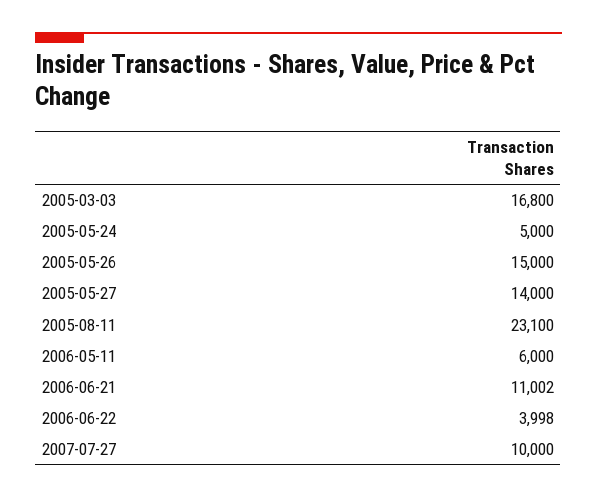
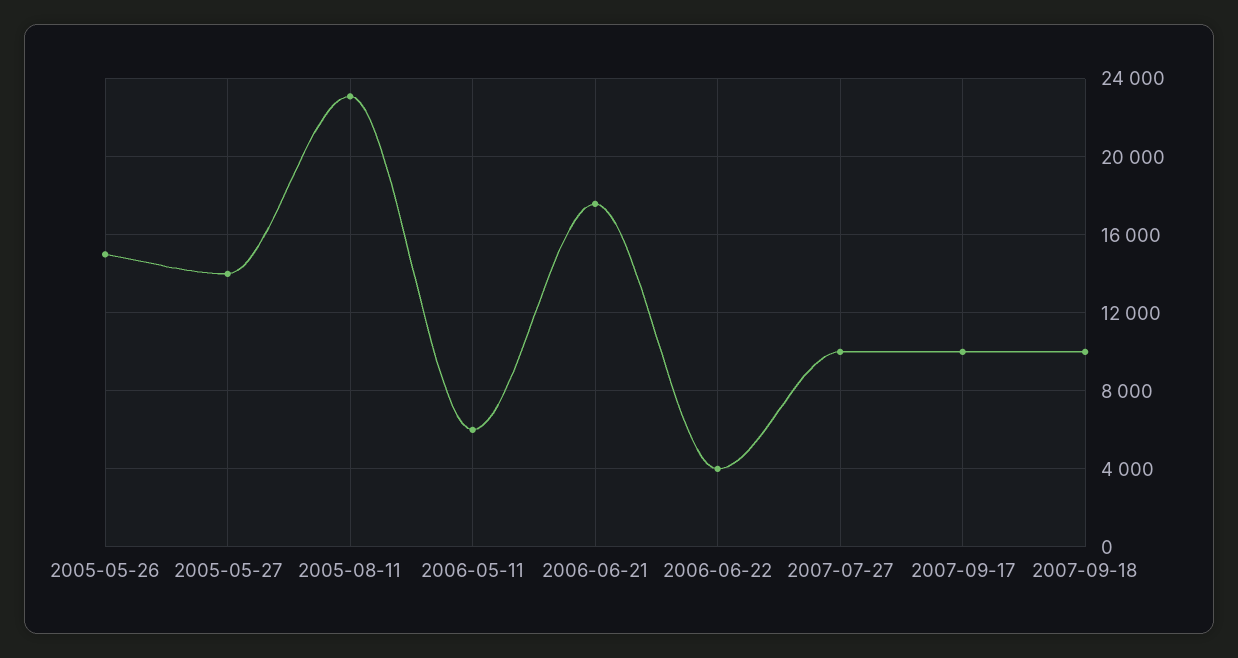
2005-03-03: 16800 -> none
2005-05-24: 5000 -> none
2006-06-21: 11002 -> 17500
2007-09-17: none -> 10000
2007-09-18: none -> 10000

